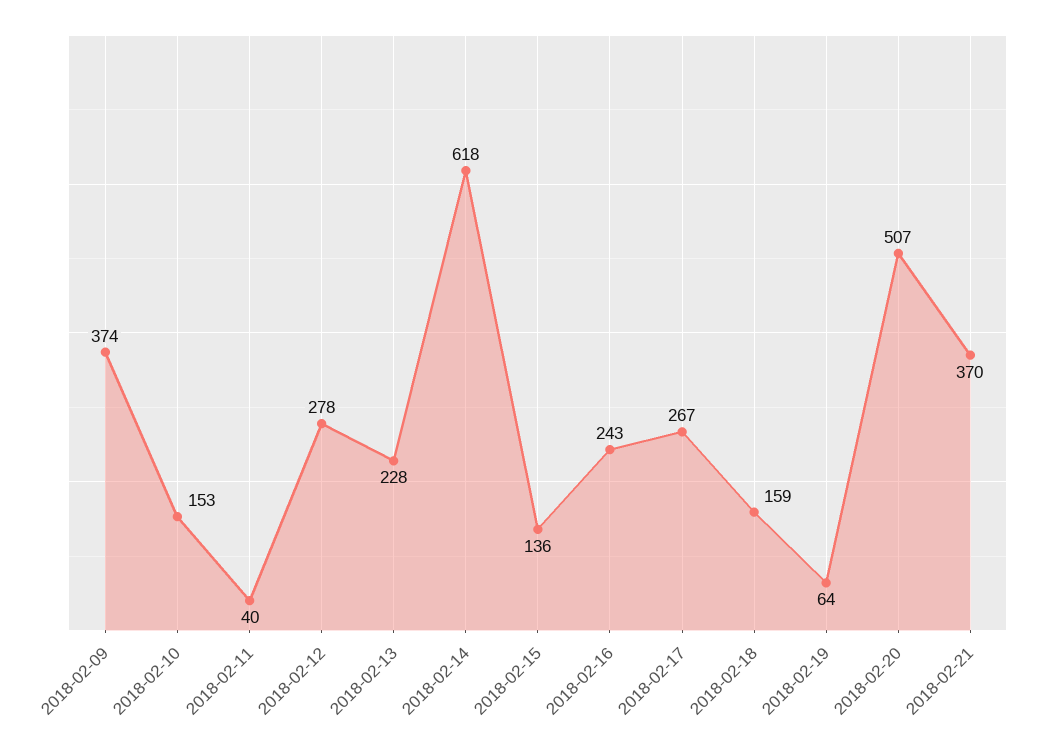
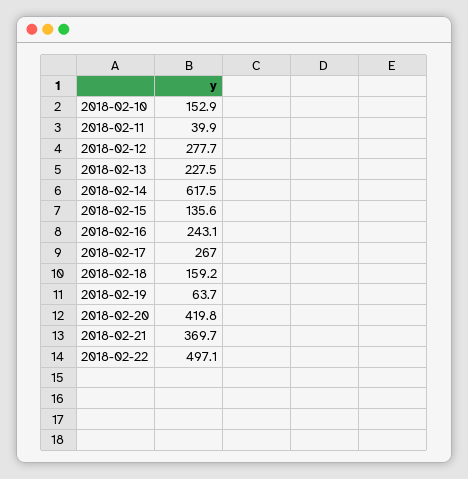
2018-02-09: 374 -> none
2018-02-20: 507 -> 419.8
2018-02-22: none -> 497.1

